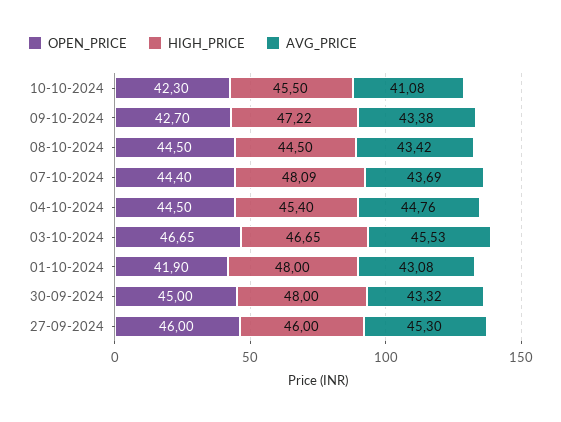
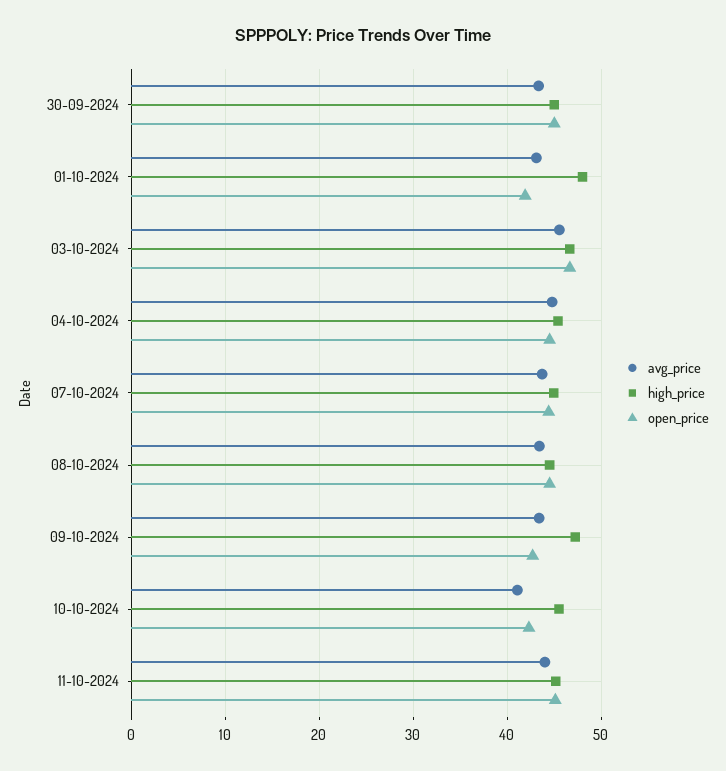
HIGH_PRICE, 07-10-2024: 48.09 -> 45
HIGH_PRICE, 30-09-2024: 48 -> 45
OPEN_PRICE, 27-09-2024: 46 -> none
HIGH_PRICE, 27-09-2024: 46 -> none
AVG_PRICE, 27-09-2024: 45.3 -> none
AVG_PRICE, 11-10-2024: none -> 44
HIGH_PRICE, 11-10-2024: none -> 45
OPEN_PRICE, 11-10-2024: none -> 45

